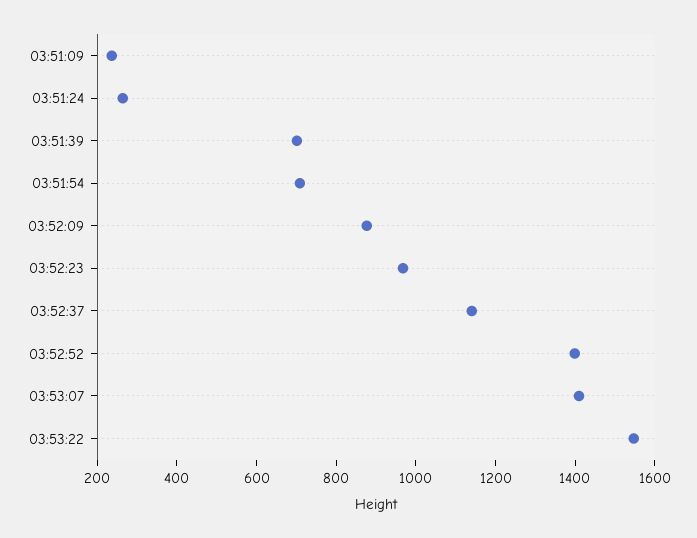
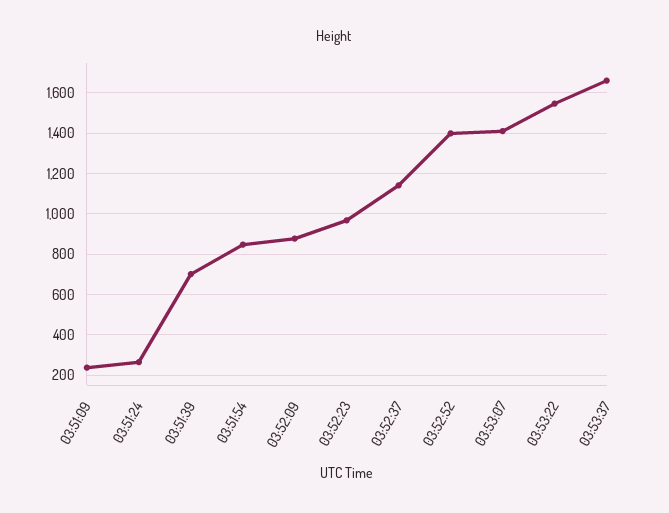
03:51:54: 700 -> 850
03:53:37: none -> 1650

